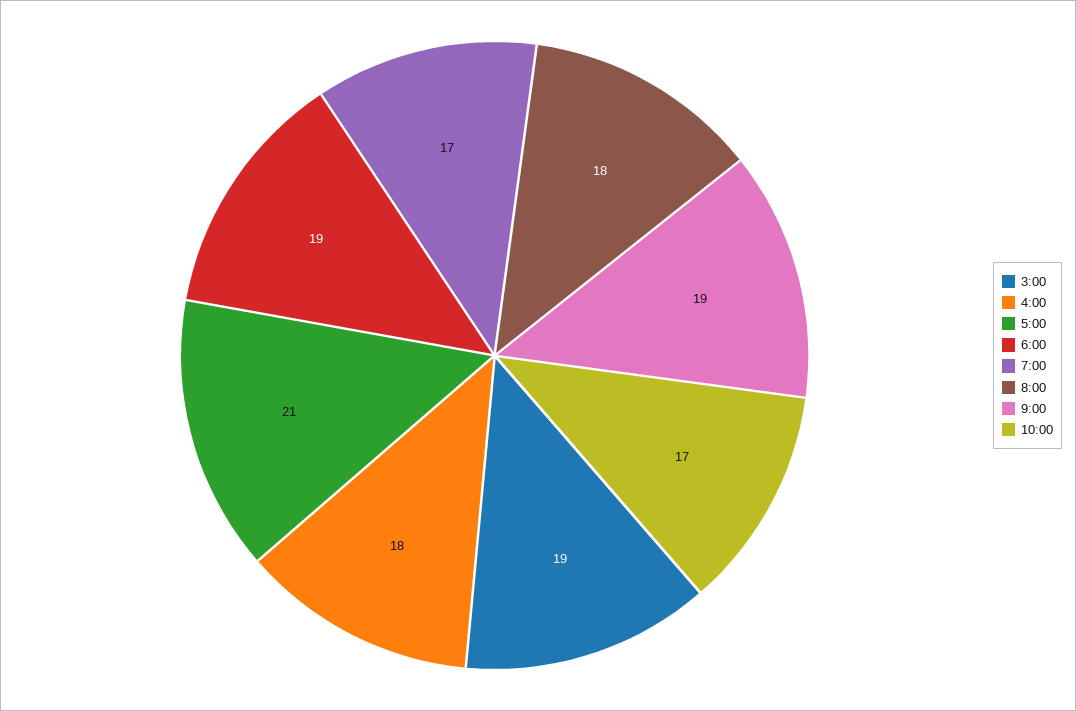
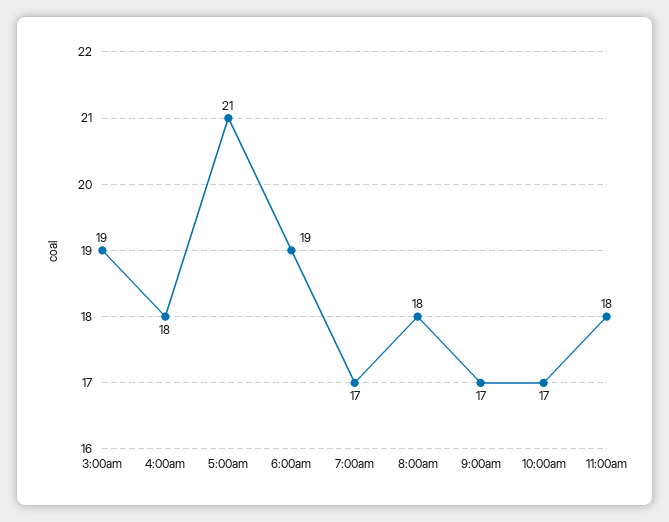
9:00: 19 -> 17
11:00am: none -> 18

